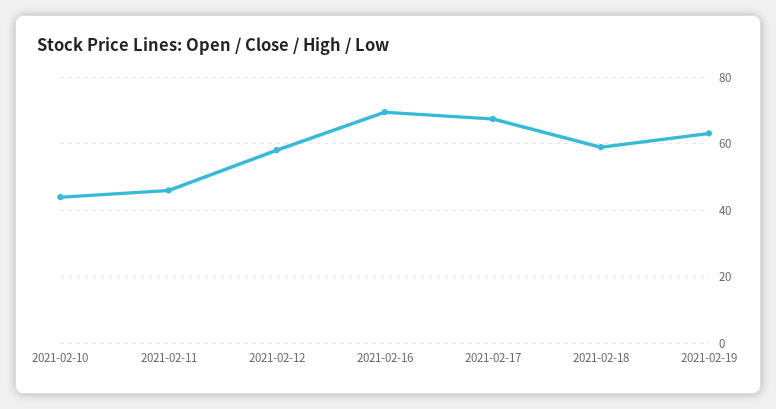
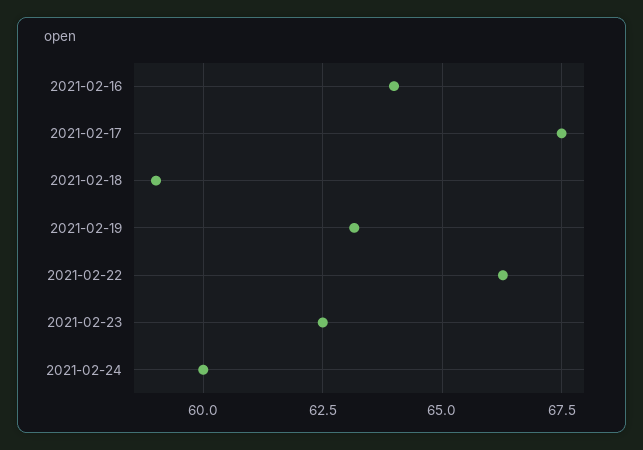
2021-02-10: 44 -> none
2021-02-11: 46 -> none
2021-02-12: 58 -> none
2021-02-16: 70 -> 64
2021-02-22: none -> 66.25
2021-02-23: none -> 62.5
2021-02-24: none -> 60

